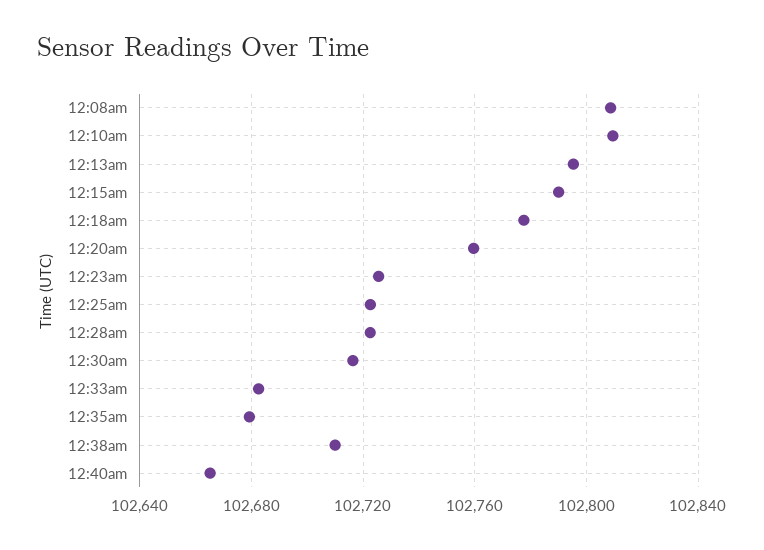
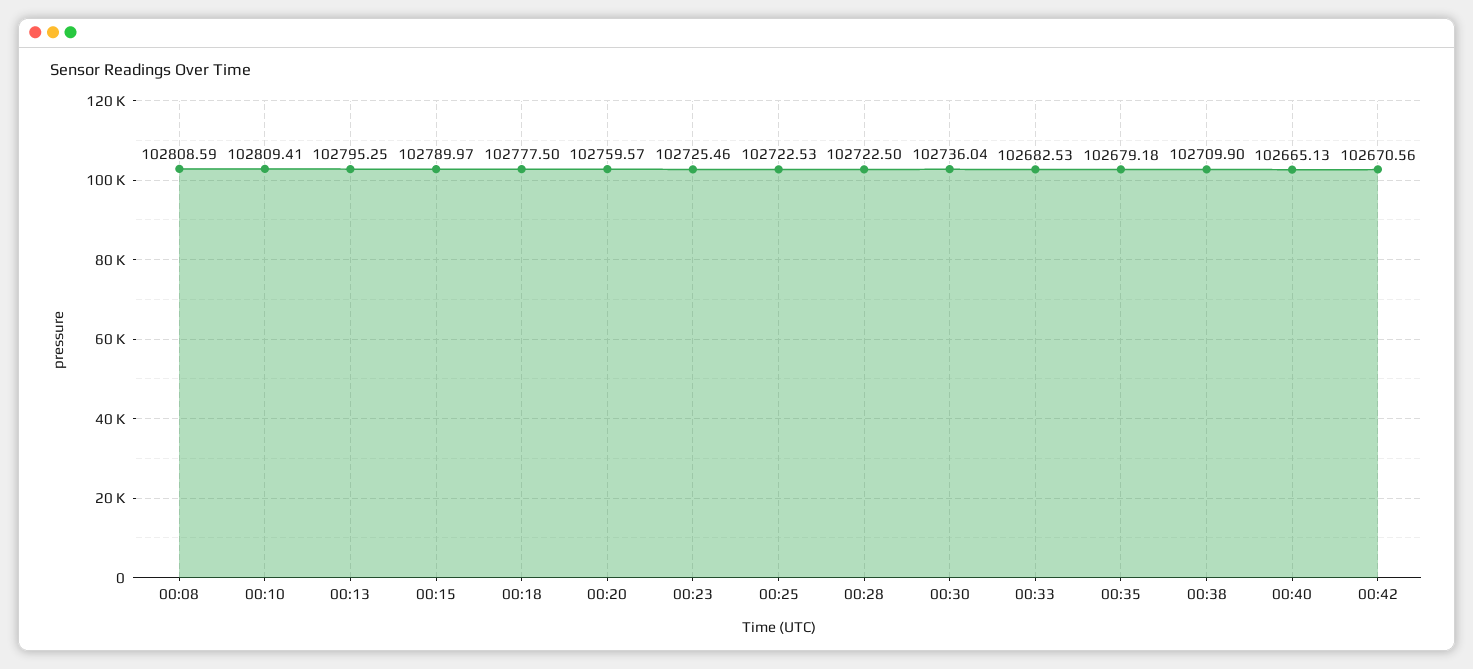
12:30am: 102715 -> 102736.04
00:42: none -> 102670.56

